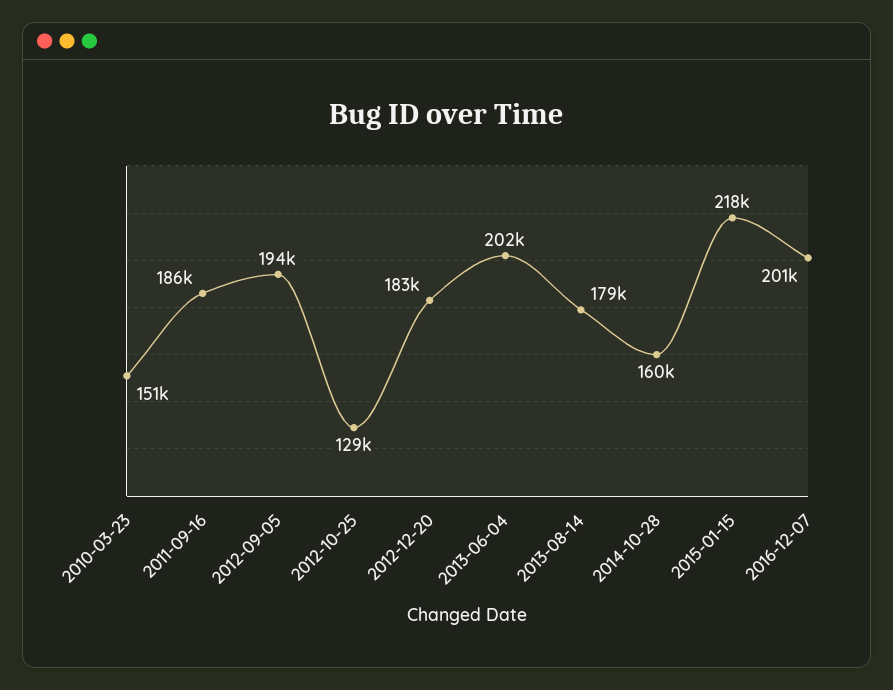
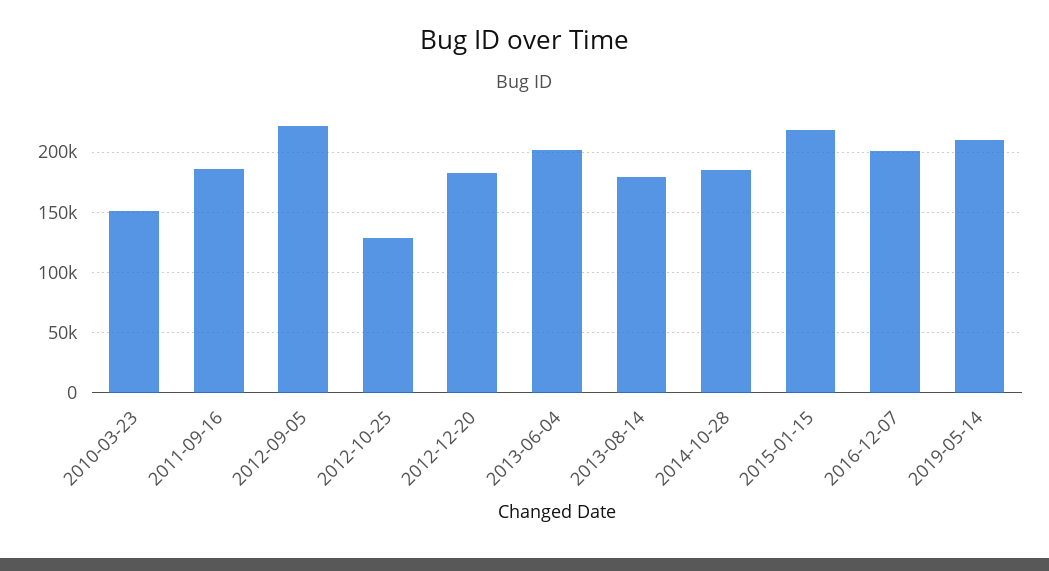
2012-09-05: 194000 -> 220000
2014-10-28: 160000 -> 185000
2019-05-14: none -> 210000

